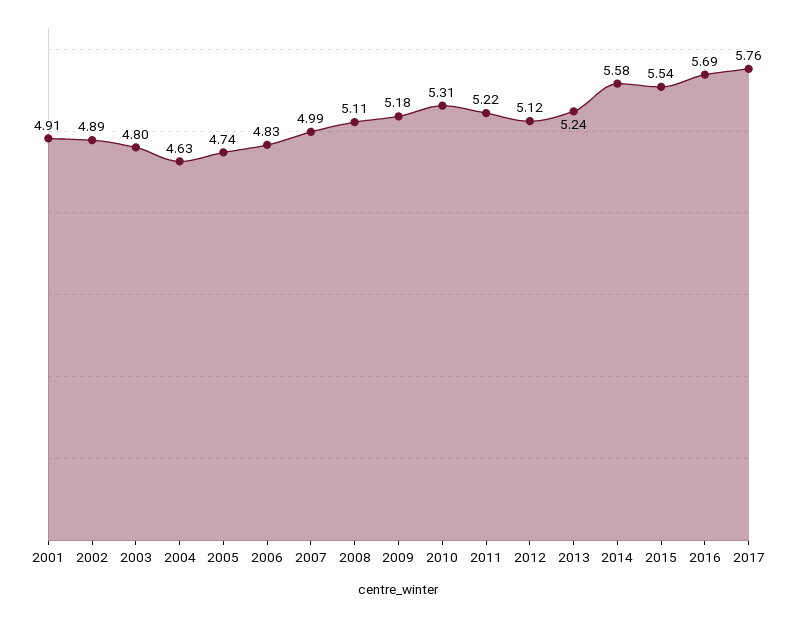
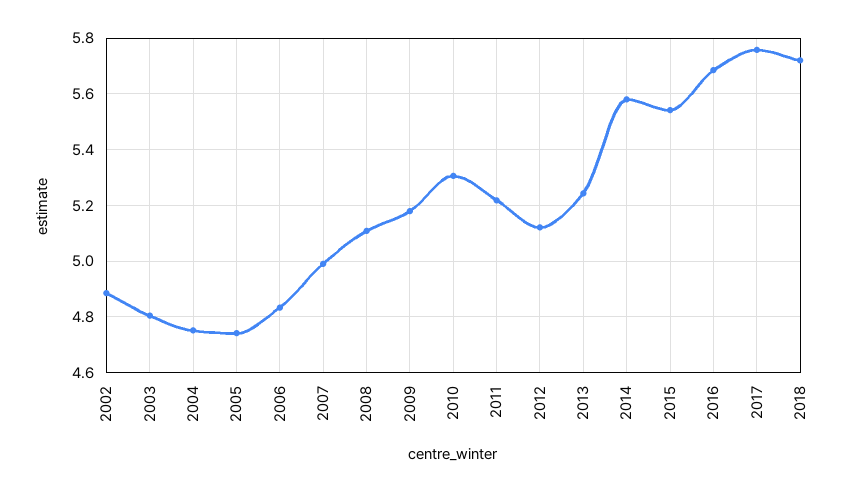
2001: 4.91 -> none
2004: 4.63 -> 4.75
2018: none -> 5.725

